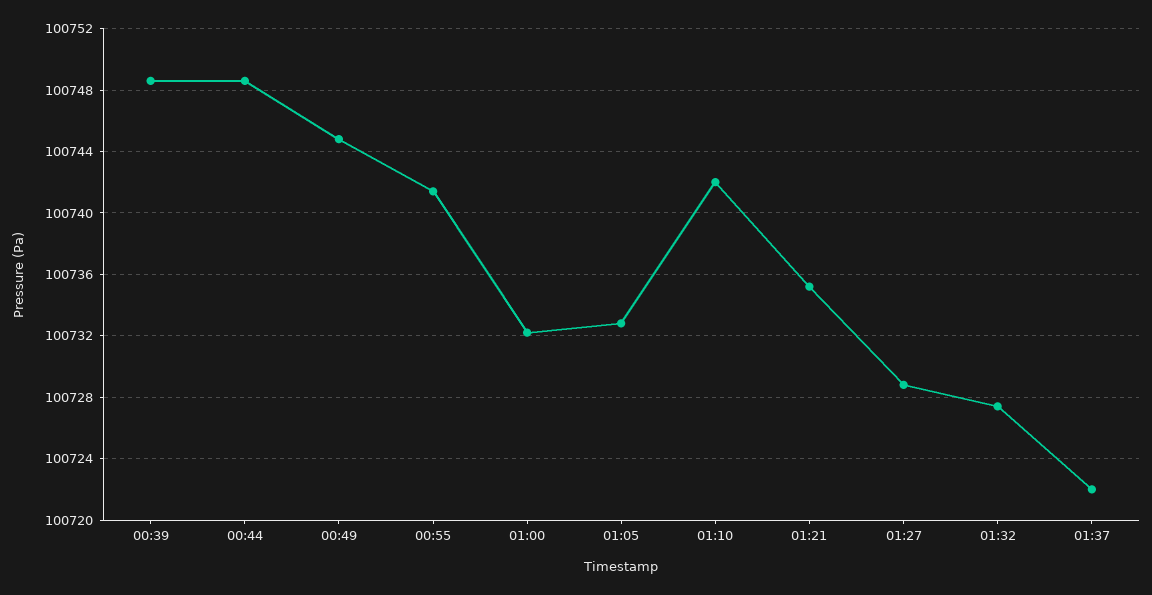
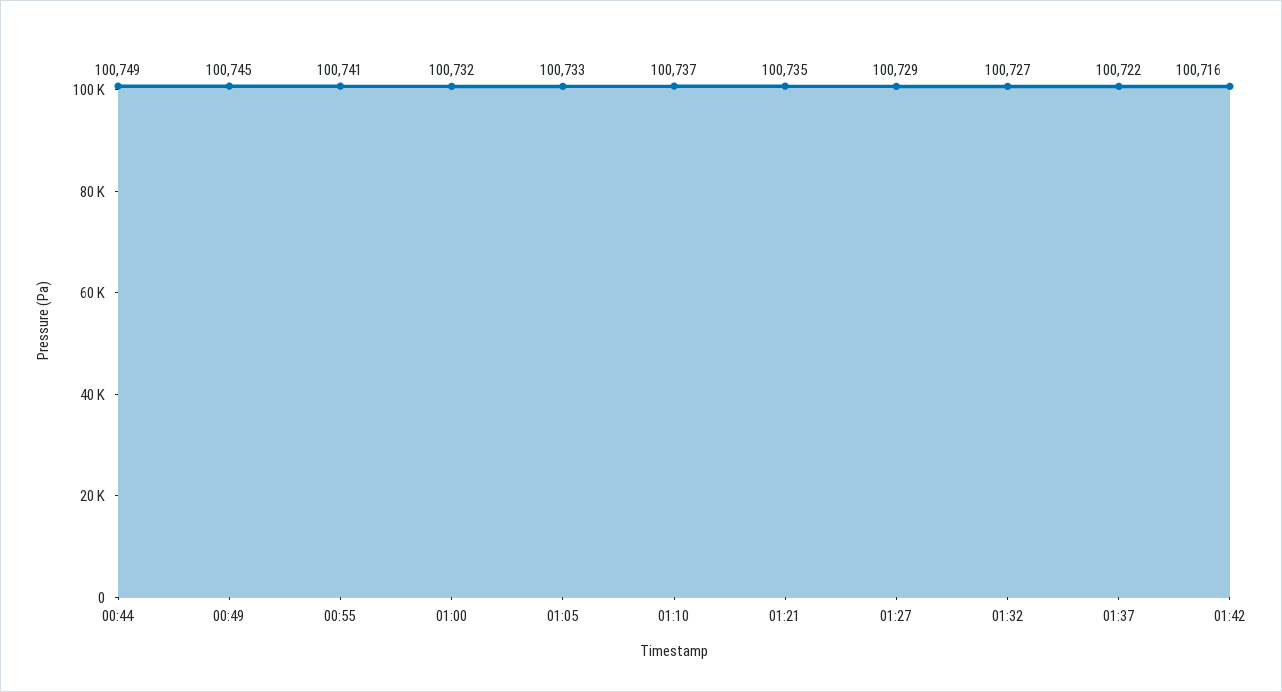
00:39: 100748.5 -> none
01:10: 100742 -> 100737
01:42: none -> 100716

